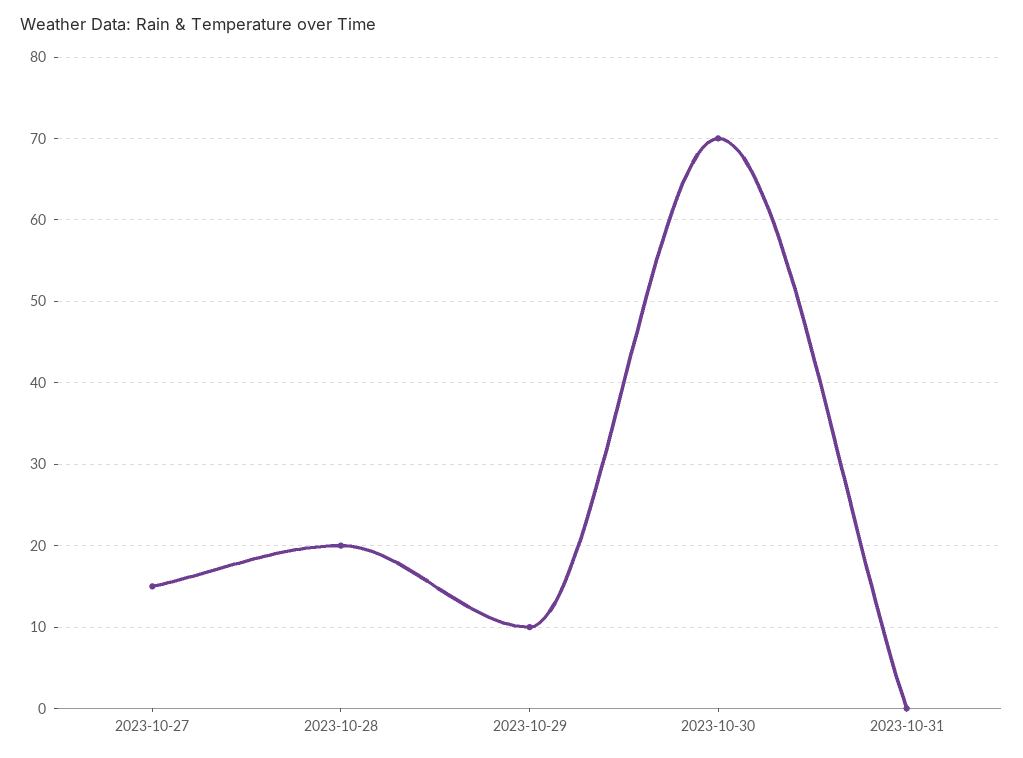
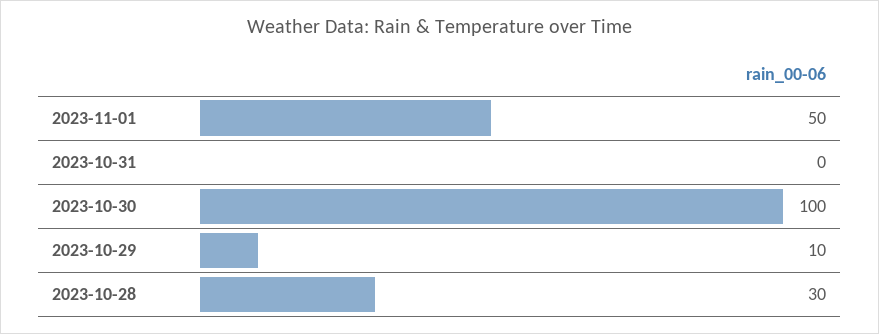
2023-10-27: 15 -> none
2023-10-28: 20 -> 30
2023-10-30: 70 -> 100
2023-11-01: none -> 50

